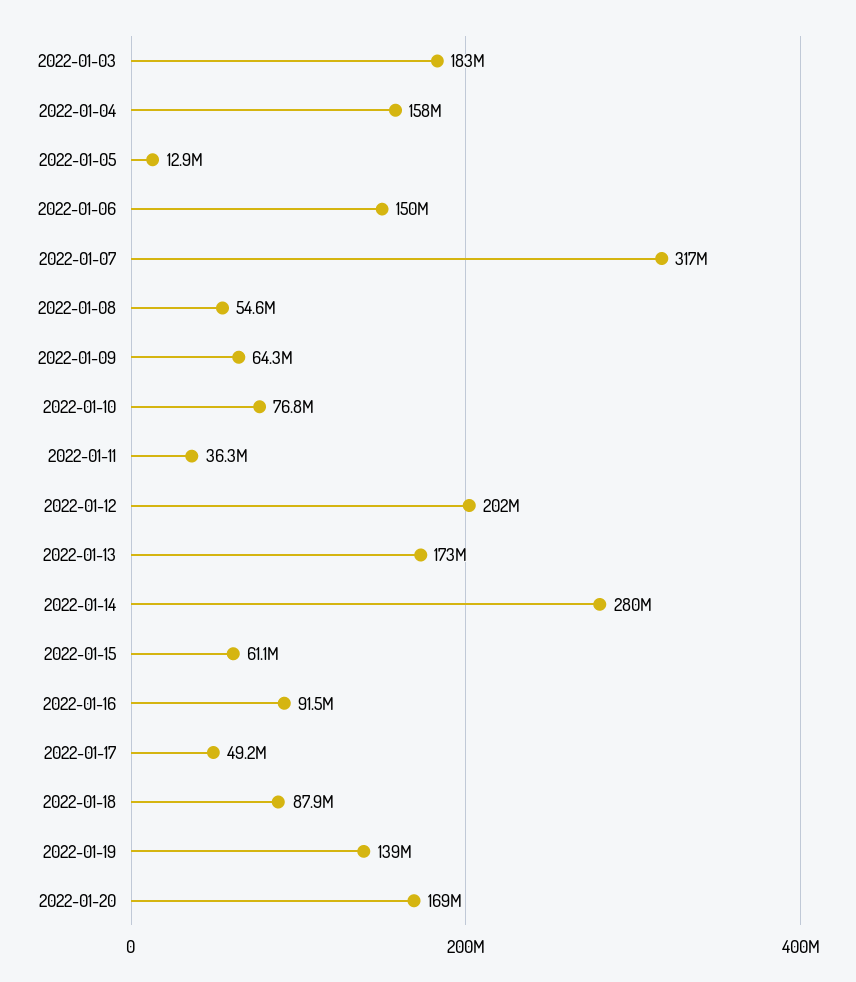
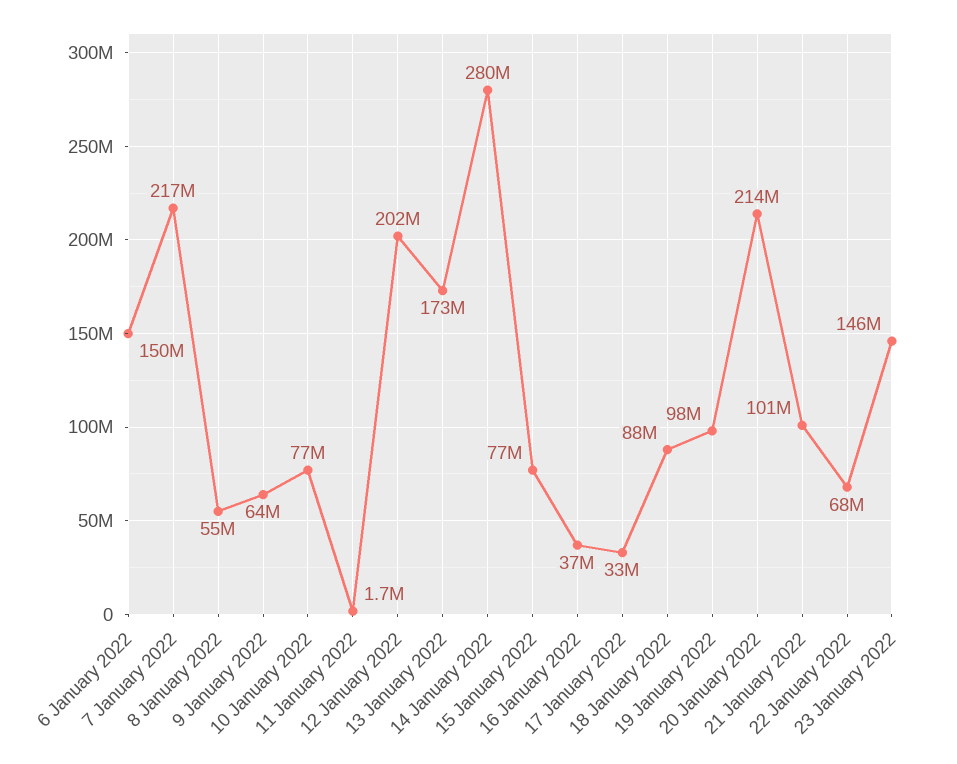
2022-01-03: 183000000 -> none
2022-01-04: 158000000 -> none
2022-01-05: 12900000 -> none
2022-01-07: 317000000 -> 217000000
2022-01-11: 36300000 -> 1700000
2022-01-15: 61100000 -> 77000000
2022-01-16: 91500000 -> 37000000
2022-01-17: 49200000 -> 33000000
2022-01-19: 139000000 -> 98000000
2022-01-20: 169000000 -> 214000000
21 January 2022: none -> 101000000
22 January 2022: none -> 68000000
23 January 2022: none -> 146000000

